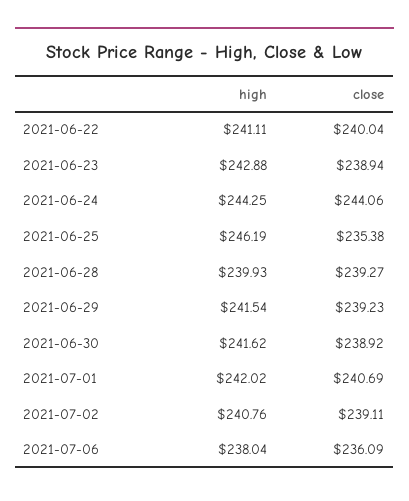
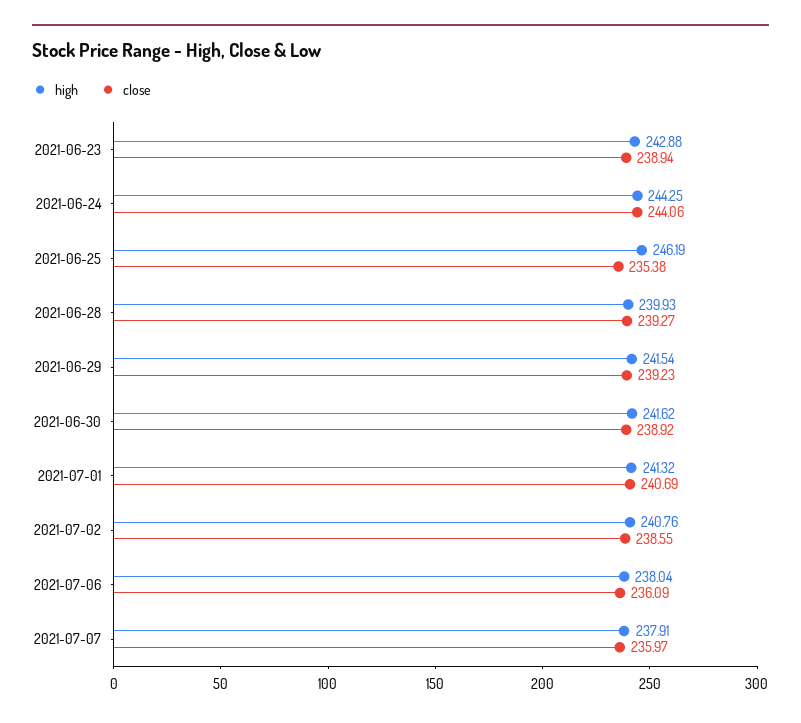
high, 2021-06-22: 241.11 -> none
close, 2021-06-22: 240.04 -> none
high, 2021-07-01: 242.02 -> 241.32
close, 2021-07-02: 239.11 -> 238.55
high, 2021-07-07: none -> 237.91
close, 2021-07-07: none -> 235.97

